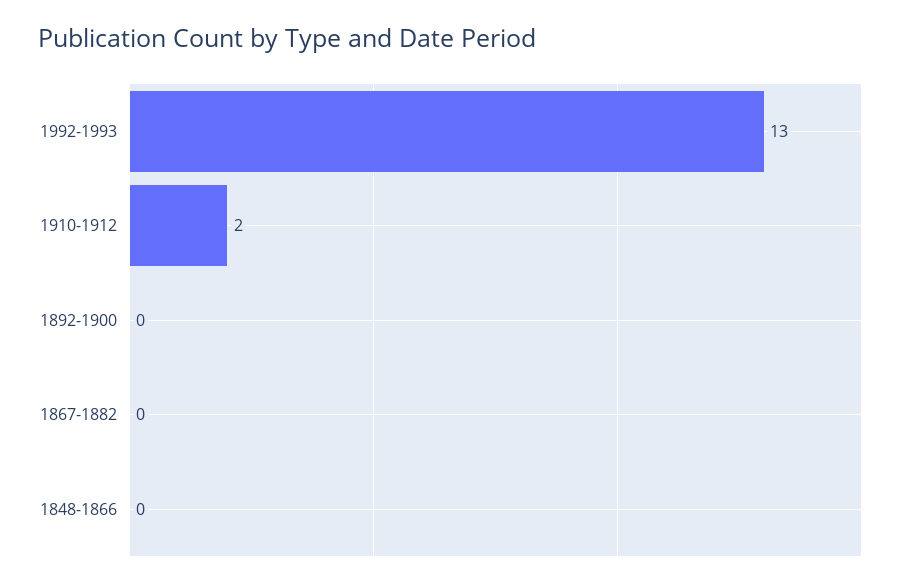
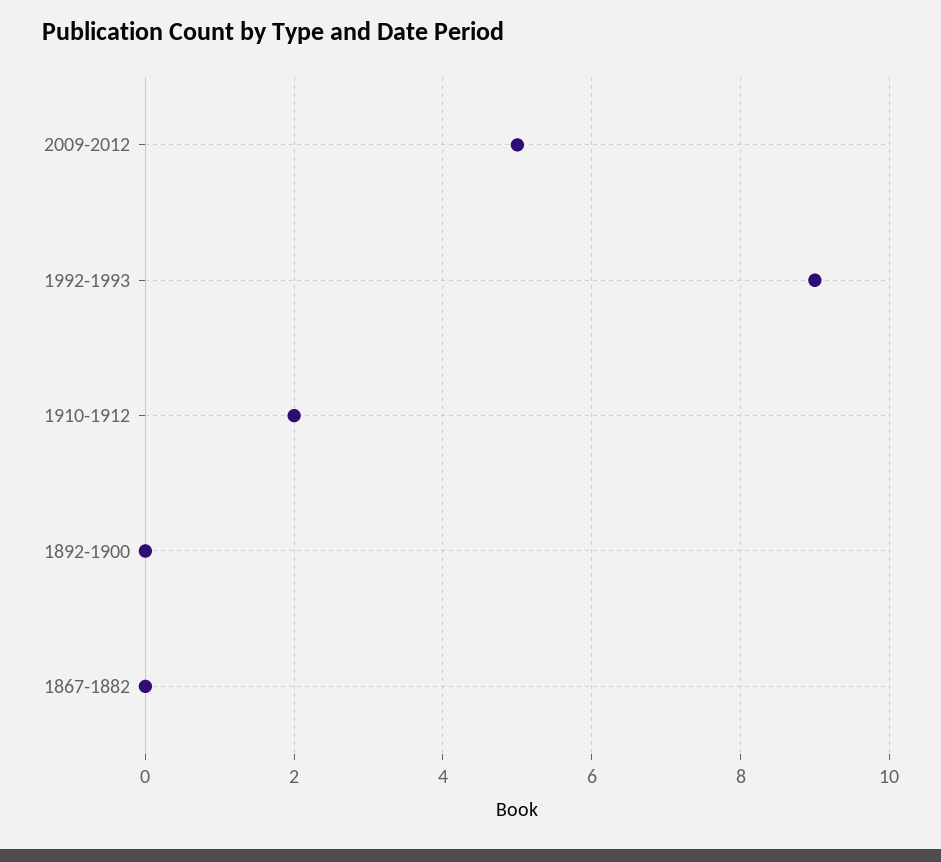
1992-1993: 13 -> 9
1848-1866: 0 -> none
2009-2012: none -> 5

